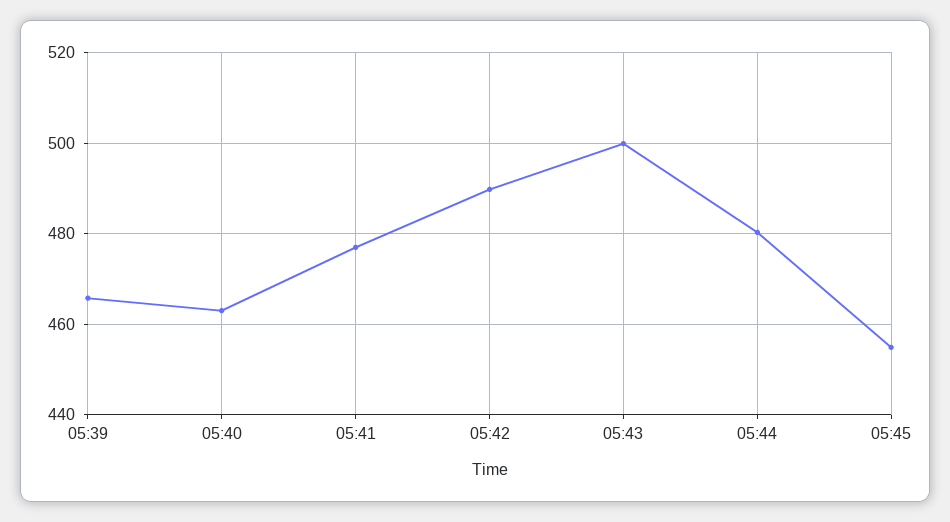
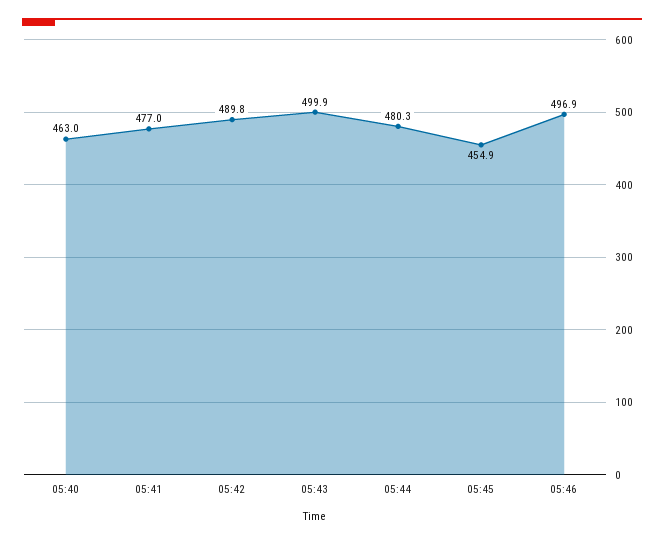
05:39: 466 -> none
05:46: none -> 496.9

